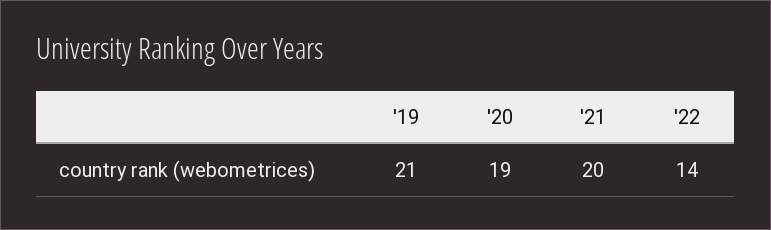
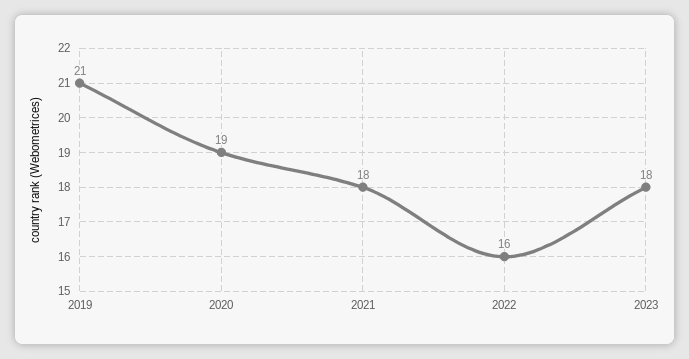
'21: 20 -> 18
'22: 14 -> 16
2023: none -> 18

